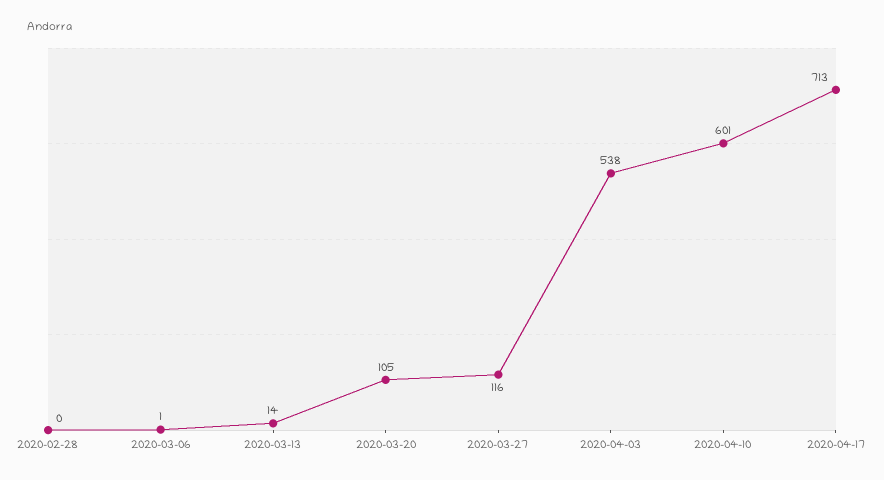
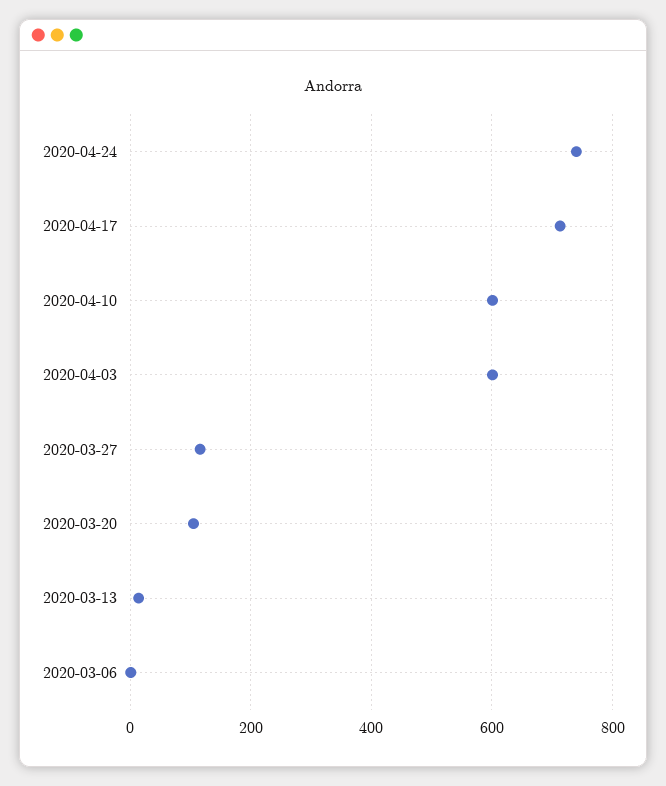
2020-02-28: 0 -> none
2020-04-03: 538 -> 600
2020-04-24: none -> 740

